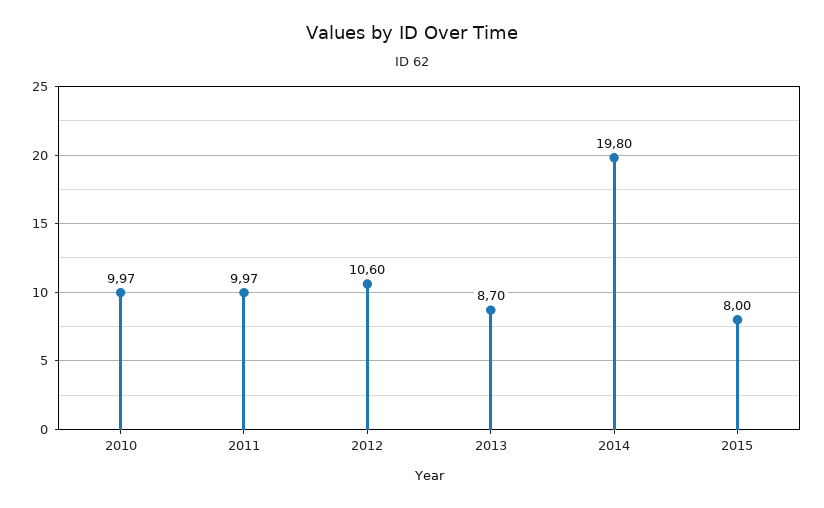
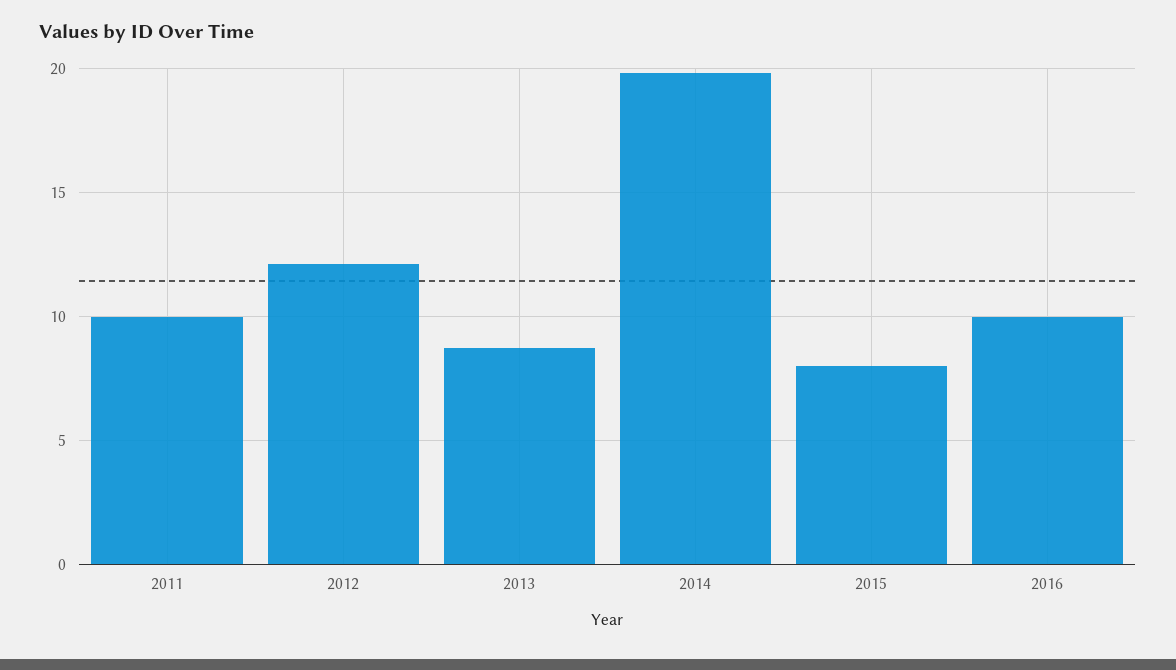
2010: 9.97 -> none
2012: 10.6 -> 12
2016: none -> 10

